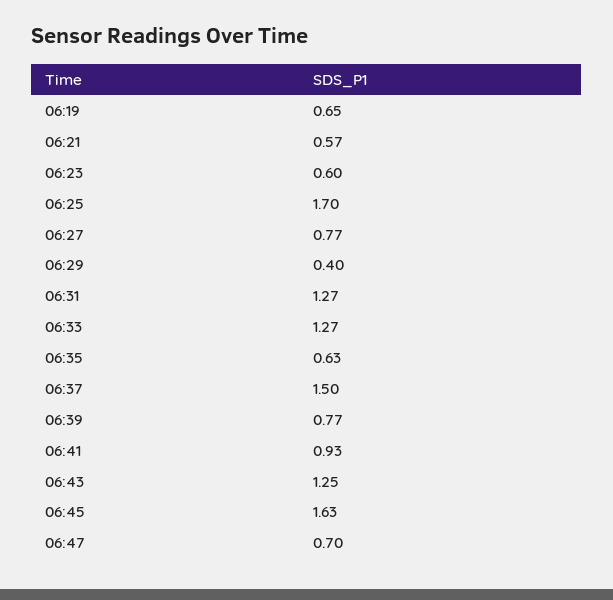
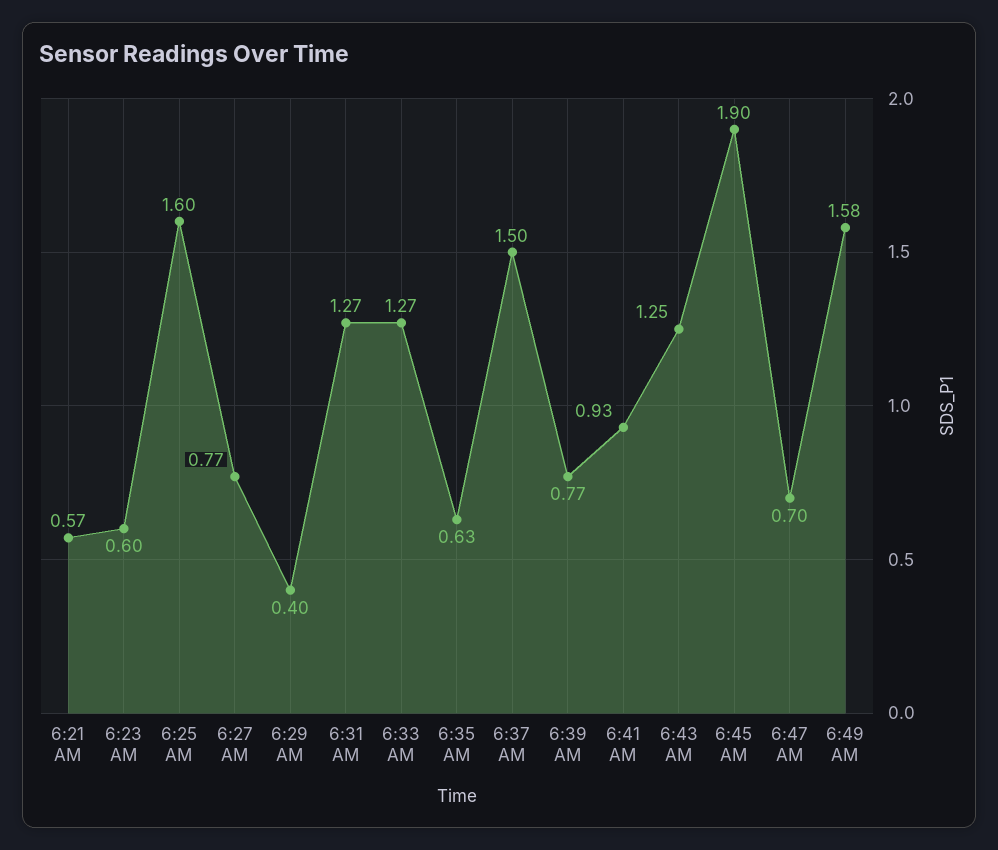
06:19: 0.65 -> none
06:25: 1.7 -> 1.6
06:45: 1.63 -> 1.9
6:49 AM: none -> 1.58

